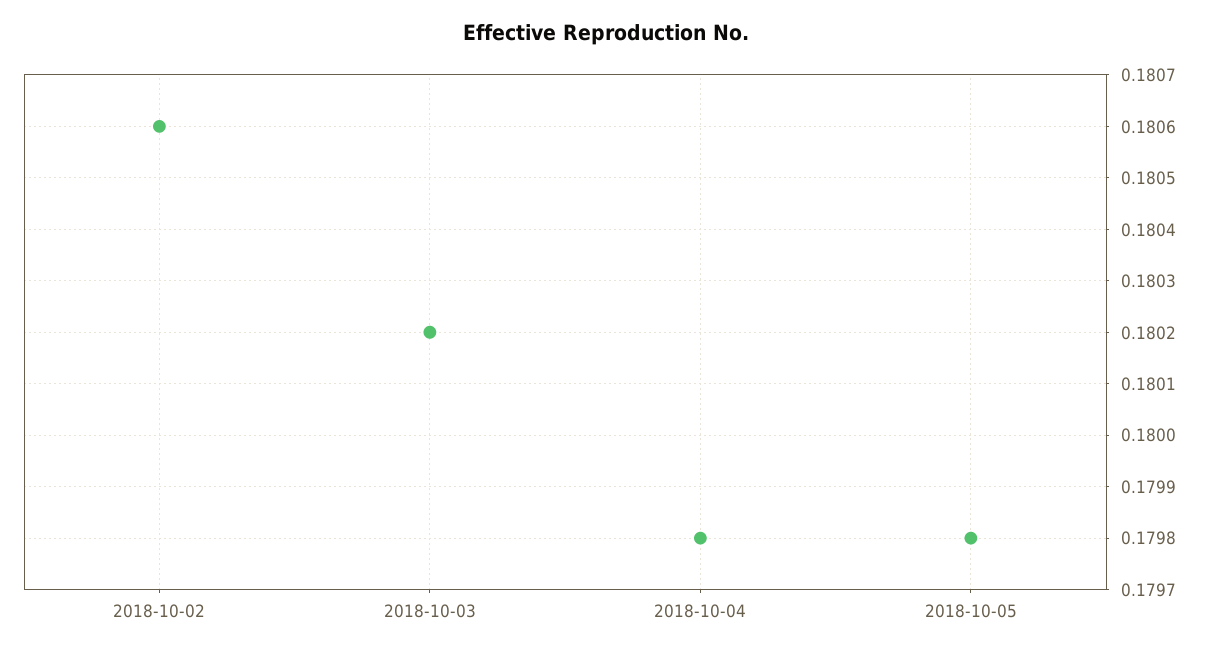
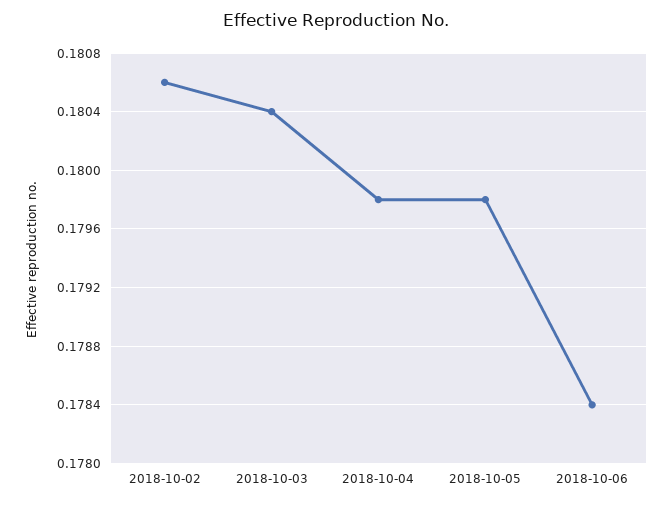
2018-10-03: 0.1802 -> 0.1804
2018-10-06: none -> 0.1784

